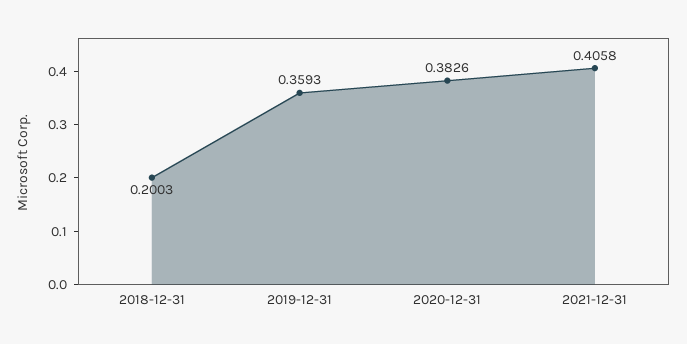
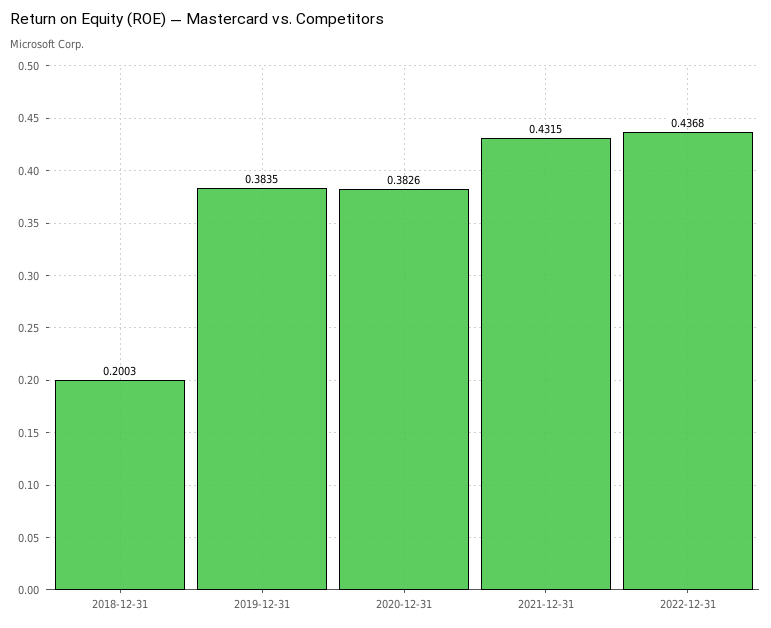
2019-12-31: 0.3593 -> 0.3835
2021-12-31: 0.4058 -> 0.4315
2022-12-31: none -> 0.4368

